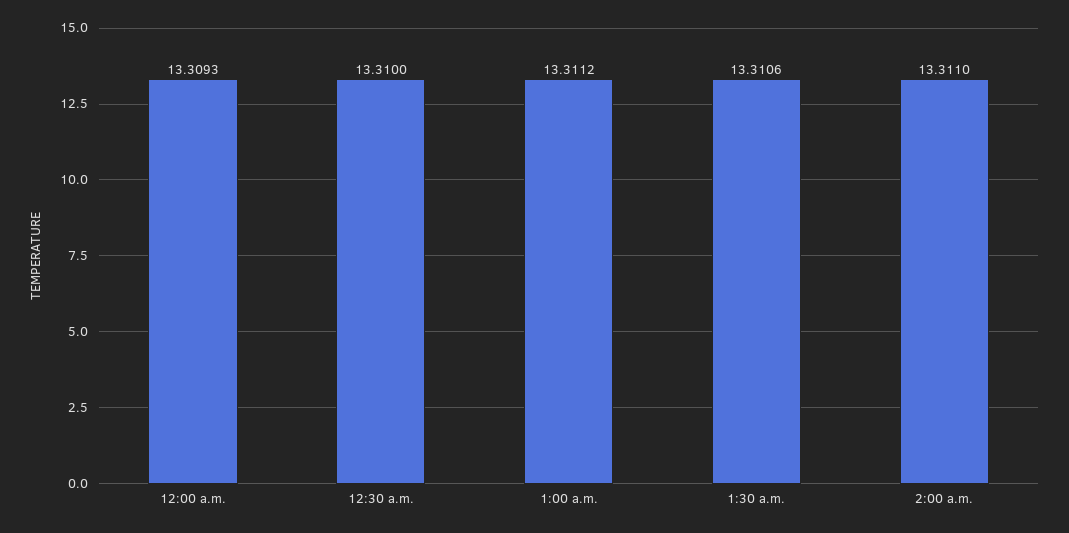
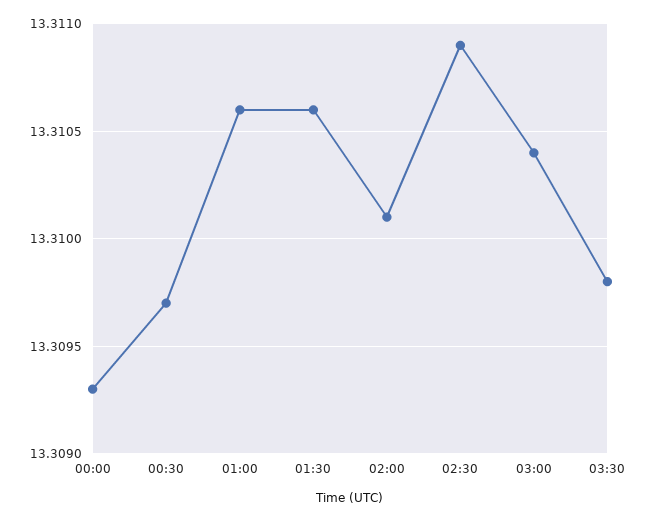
12:30 a.m.: 13.31 -> 13.3097
1:00 a.m.: 13.3112 -> 13.3106
2:00 a.m.: 13.311 -> 13.3101
02:30: none -> 13.3109
03:00: none -> 13.3104
03:30: none -> 13.3098

